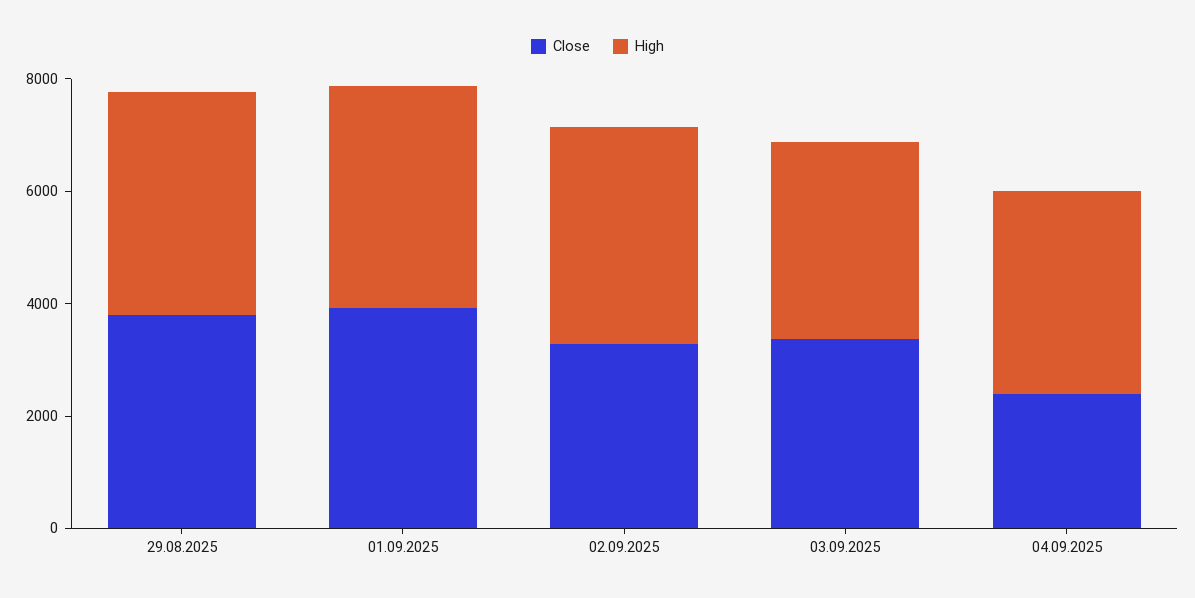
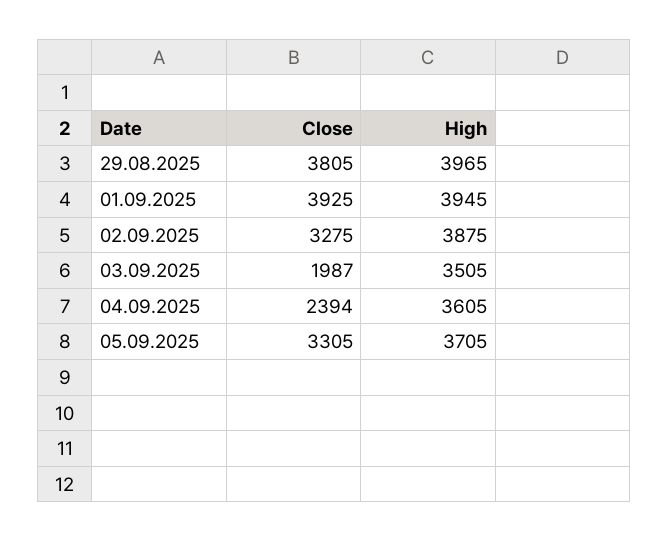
Close, 03.09.2025: 3500 -> 1987
Close, 05.09.2025: none -> 3305
High, 05.09.2025: none -> 3705

